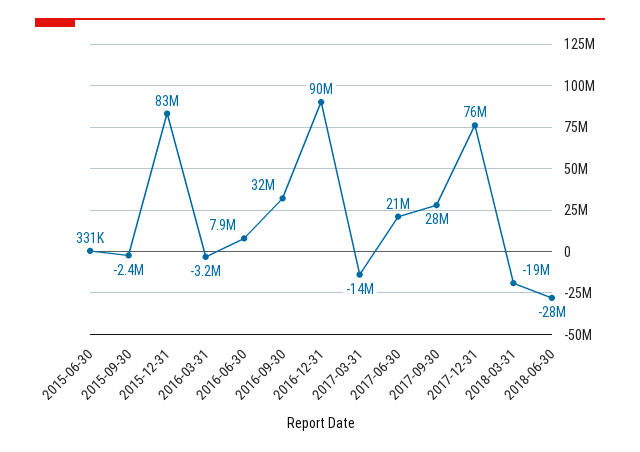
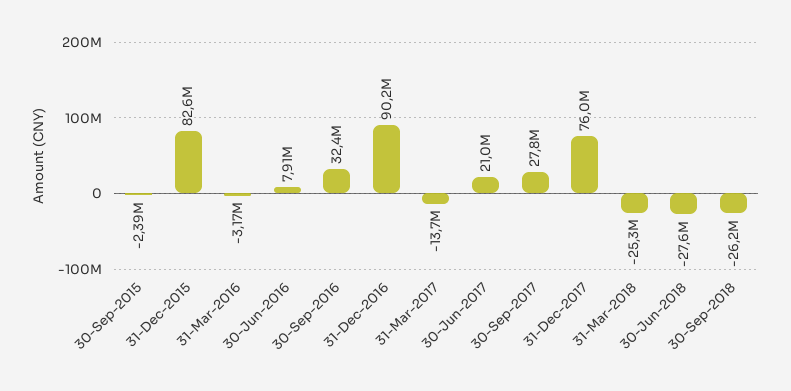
2015-06-30: 331000 -> none
2018-03-31: -19000000 -> -25300000
30-Sep-2018: none -> -26200000

